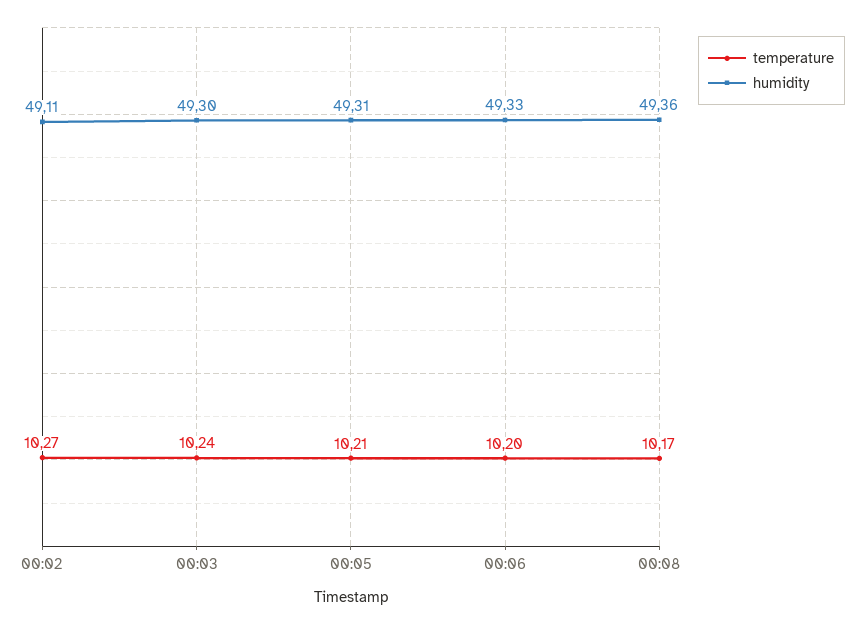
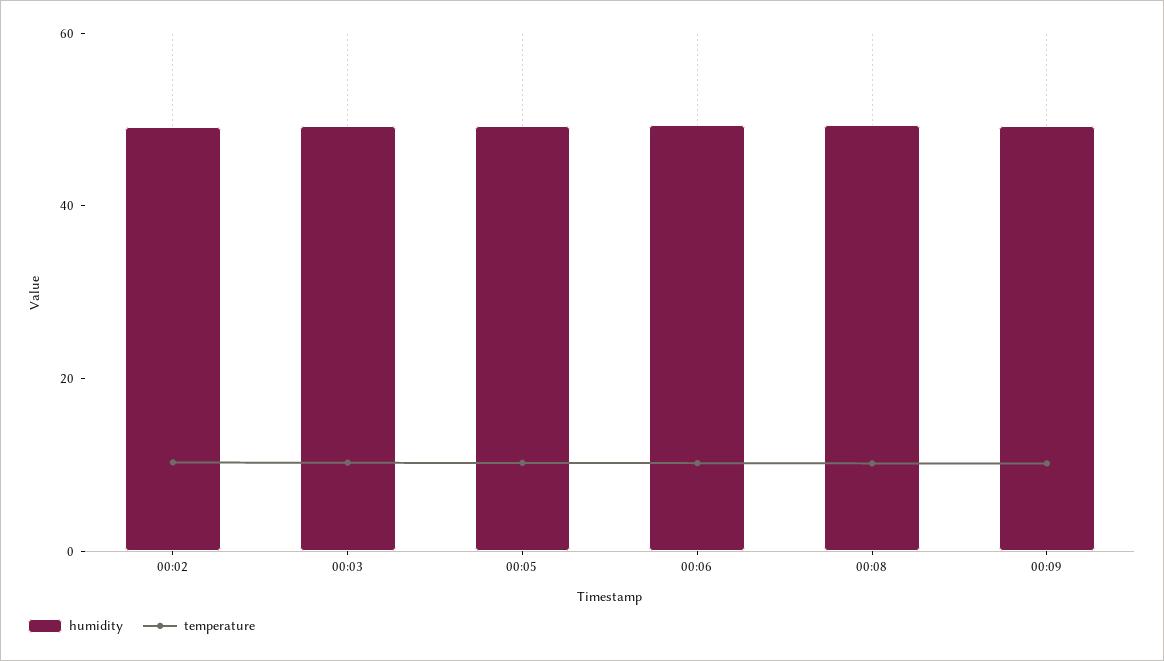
humidity, 00:09: none -> 50
temperature, 00:09: none -> 10

